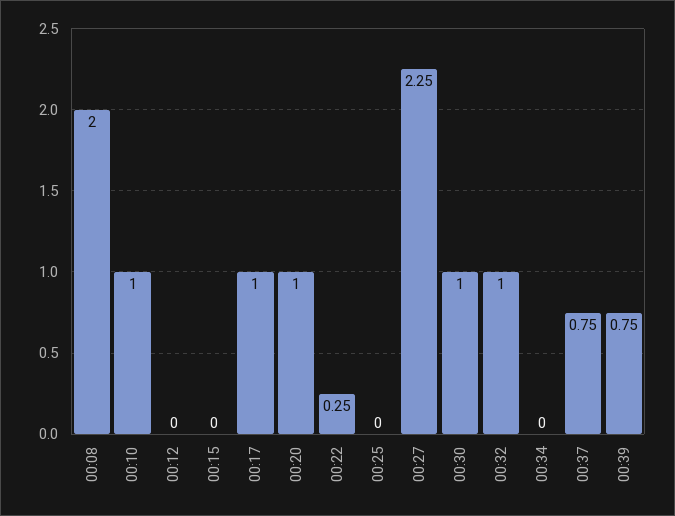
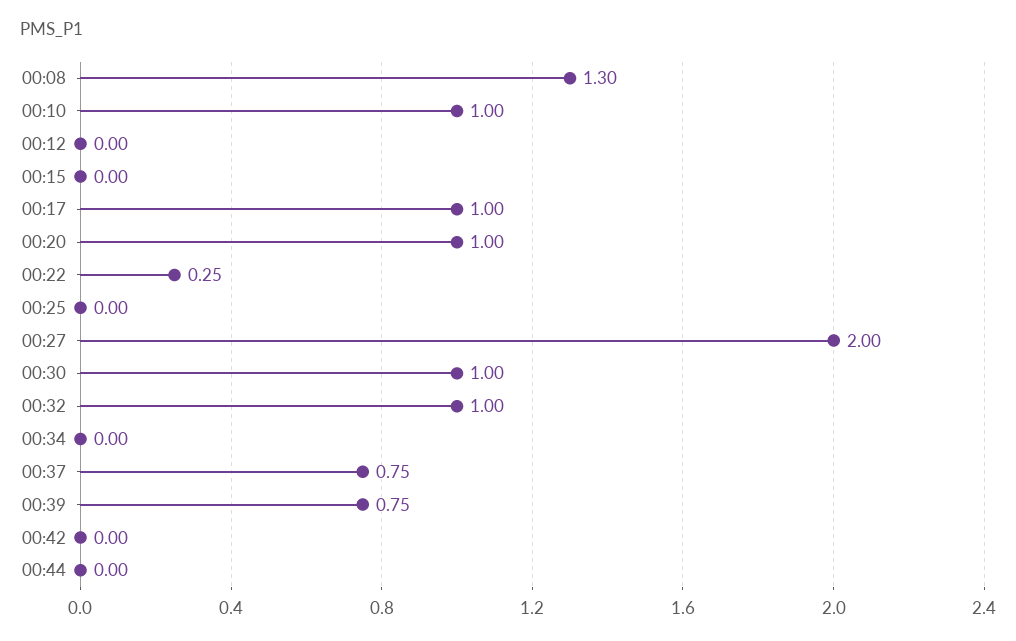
00:08: 2 -> 1.3
00:27: 2.25 -> 2
00:42: none -> 0
00:44: none -> 0

